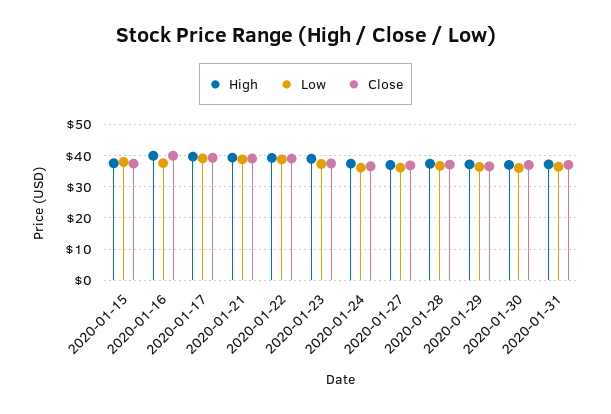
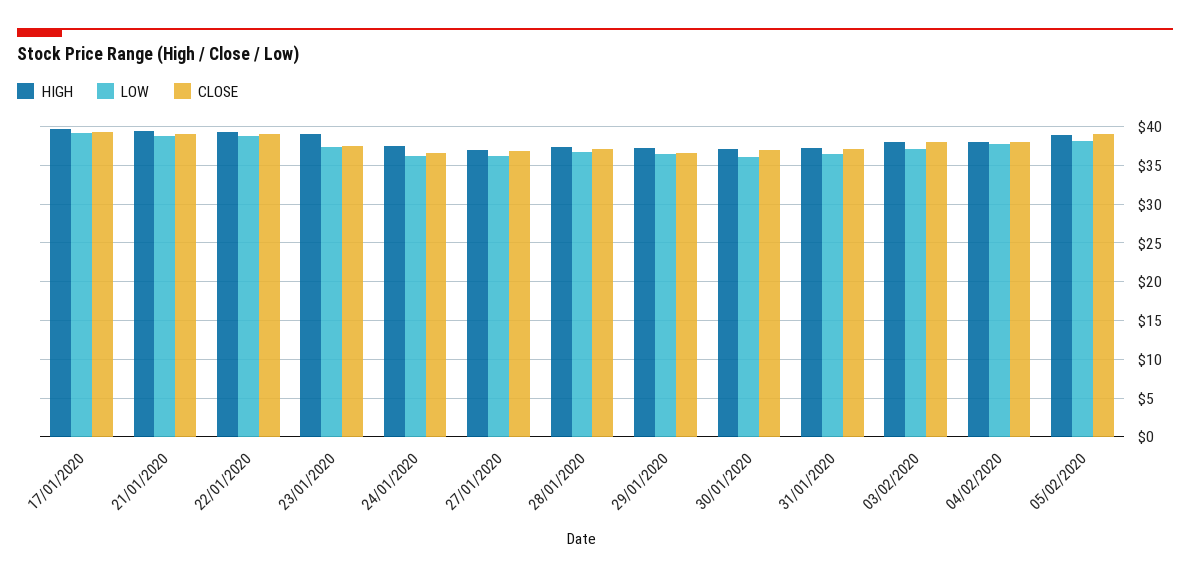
High, 2020-01-15: 38 -> none
Low, 2020-01-15: 38 -> none
Close, 2020-01-15: 38 -> none
High, 2020-01-16: 40 -> none
Low, 2020-01-16: 38 -> none
Close, 2020-01-16: 40 -> none
High, 03/02/2020: none -> 38
Low, 03/02/2020: none -> 37
Close, 03/02/2020: none -> 38
High, 04/02/2020: none -> 38
Low, 04/02/2020: none -> 38
Close, 04/02/2020: none -> 38
High, 05/02/2020: none -> 39
Low, 05/02/2020: none -> 38
Close, 05/02/2020: none -> 39

